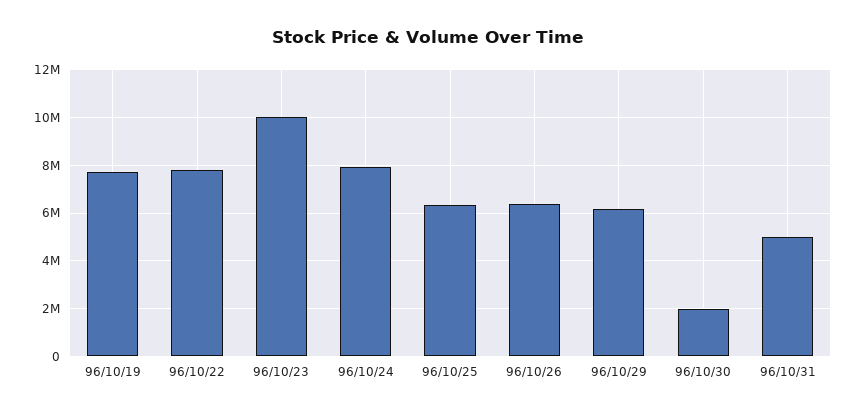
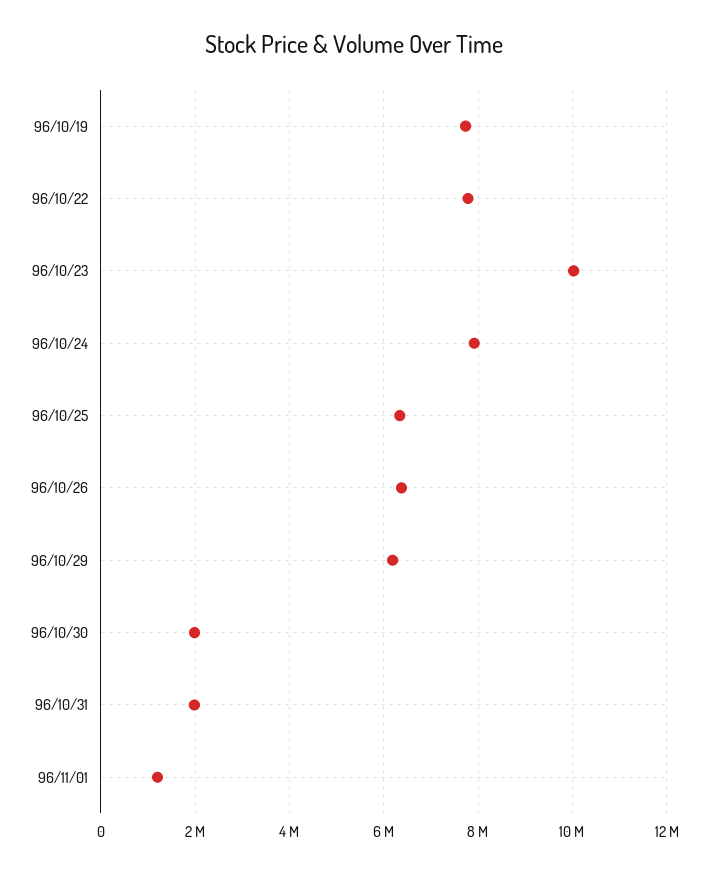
96/10/31: 5000000 -> 2000000
96/11/01: none -> 1200000

